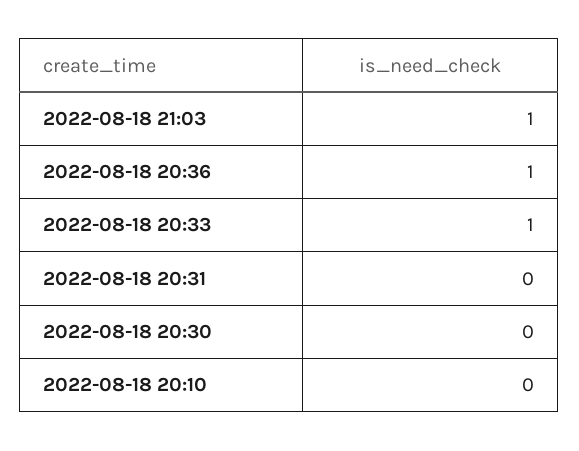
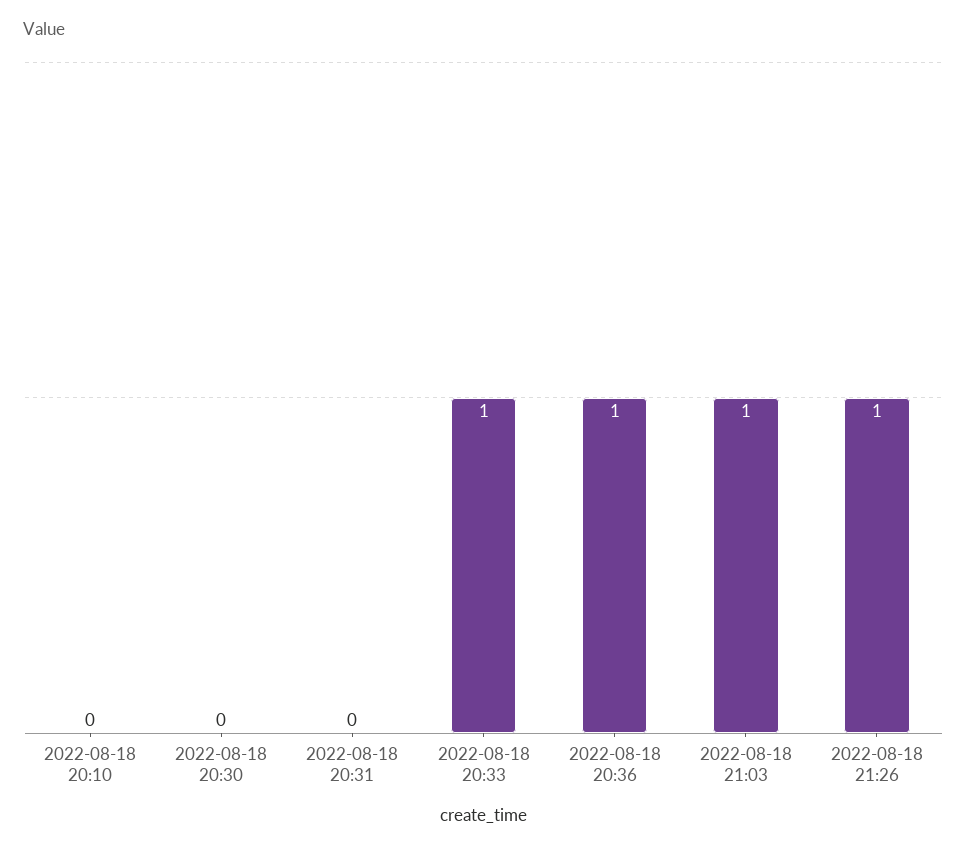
2022-08-18 21:26: none -> 1

